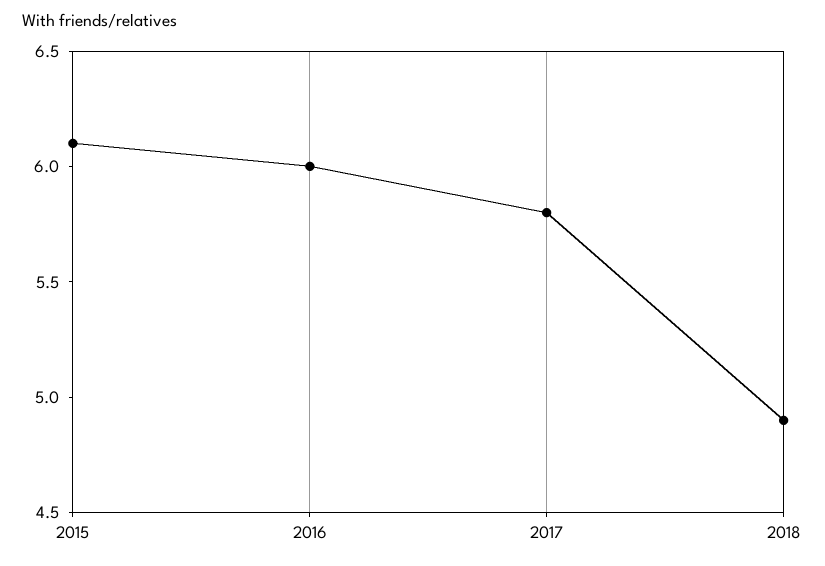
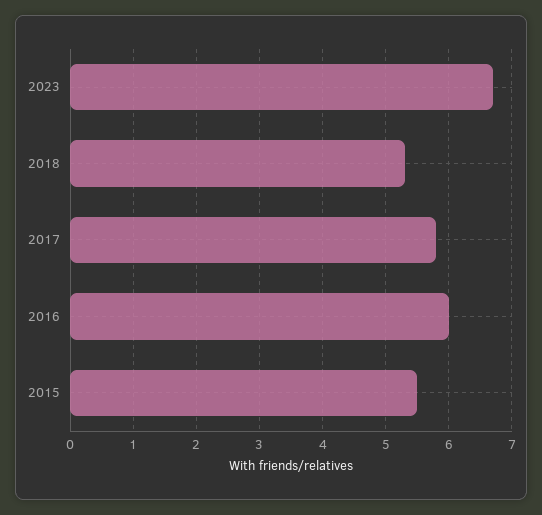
2015: 6.1 -> 5.5
2018: 4.9 -> 5.3
2023: none -> 6.7

